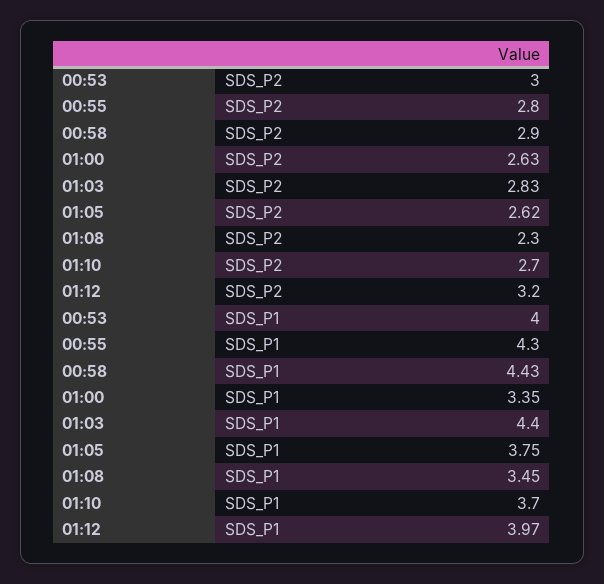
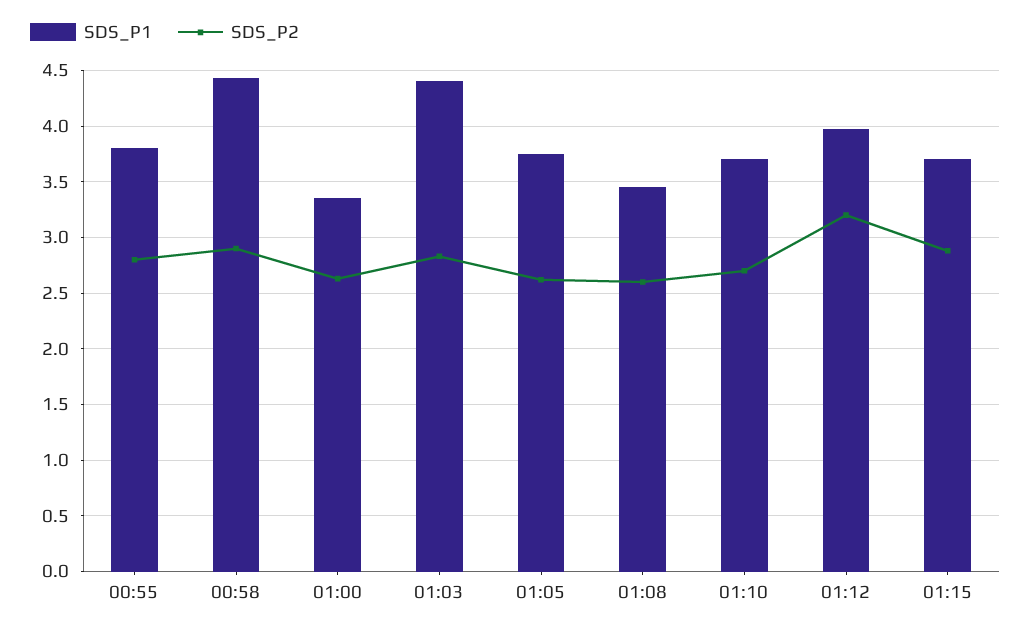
SDS_P2, 00:53: 3 -> none
SDS_P2, 01:08: 2.3 -> 2.6
SDS_P1, 00:53: 4 -> none
SDS_P1, 00:55: 4.3 -> 3.8
SDS_P1, 01:15: none -> 3.7
SDS_P2, 01:15: none -> 2.9

